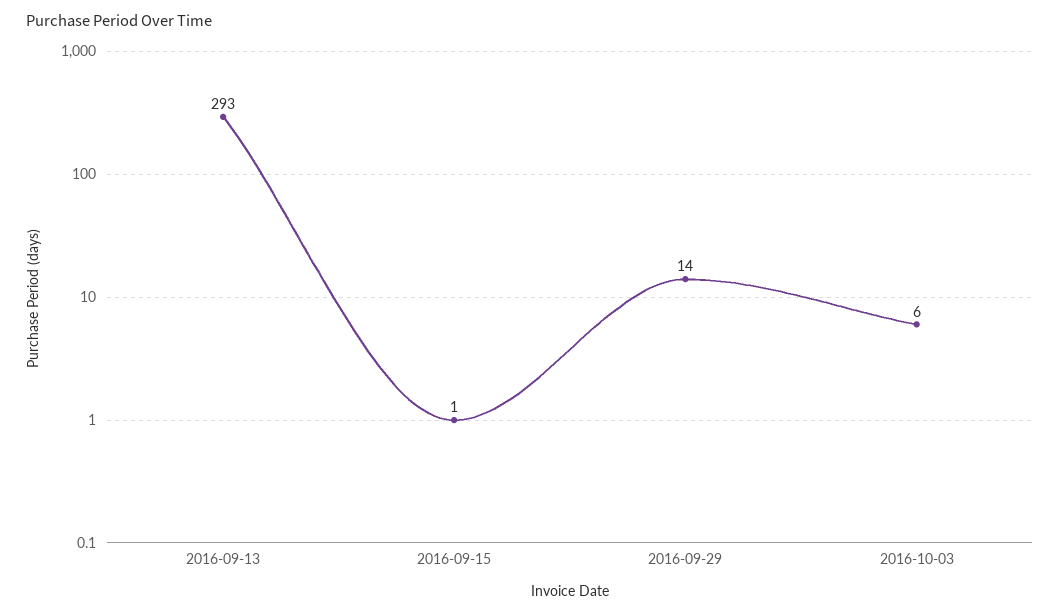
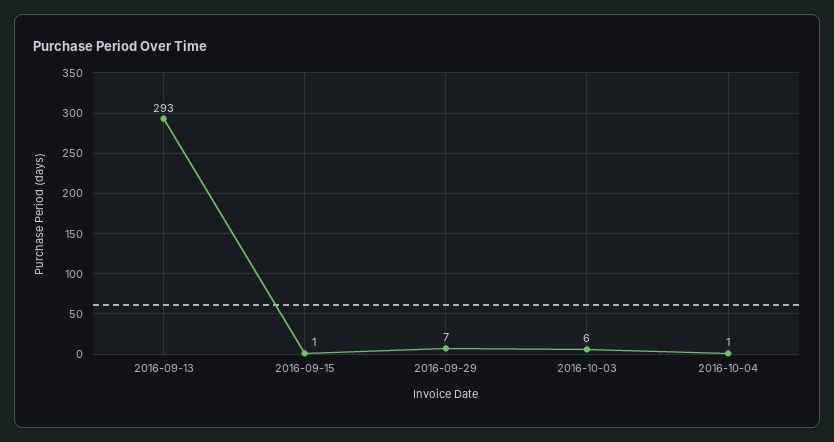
2016-09-29: 14 -> 7
2016-10-04: none -> 1

